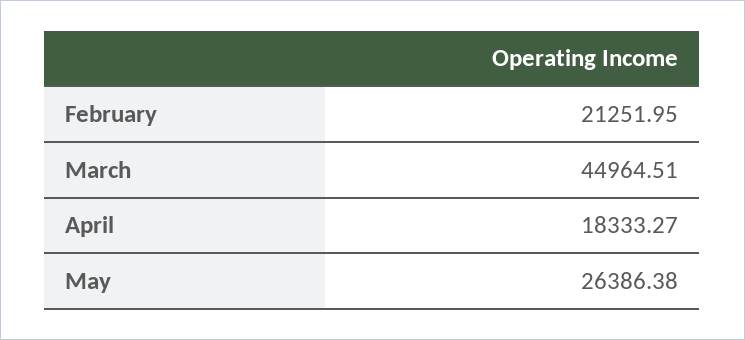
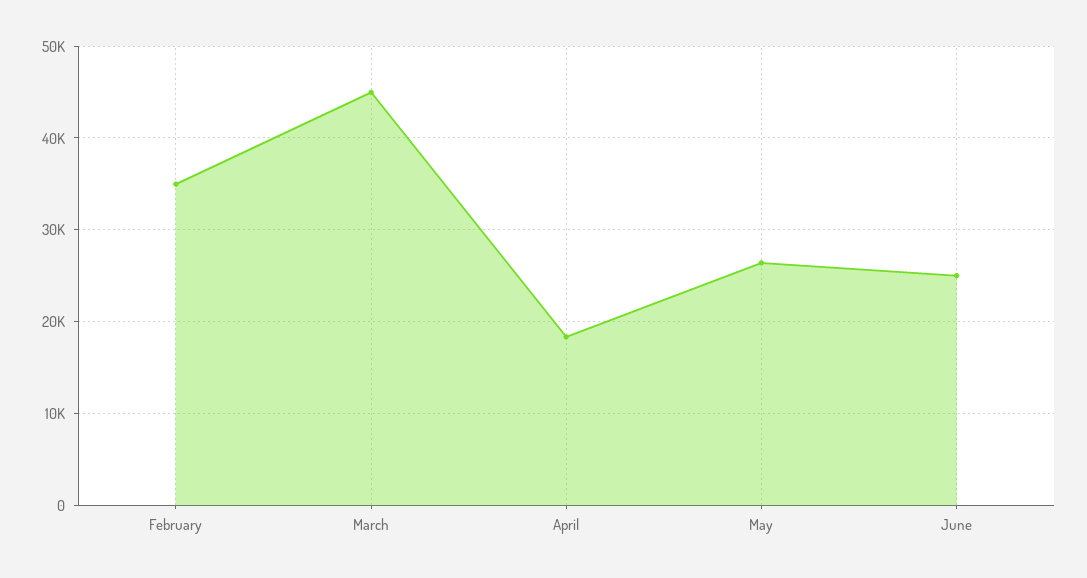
February: 21251.95 -> 35000
June: none -> 25000

